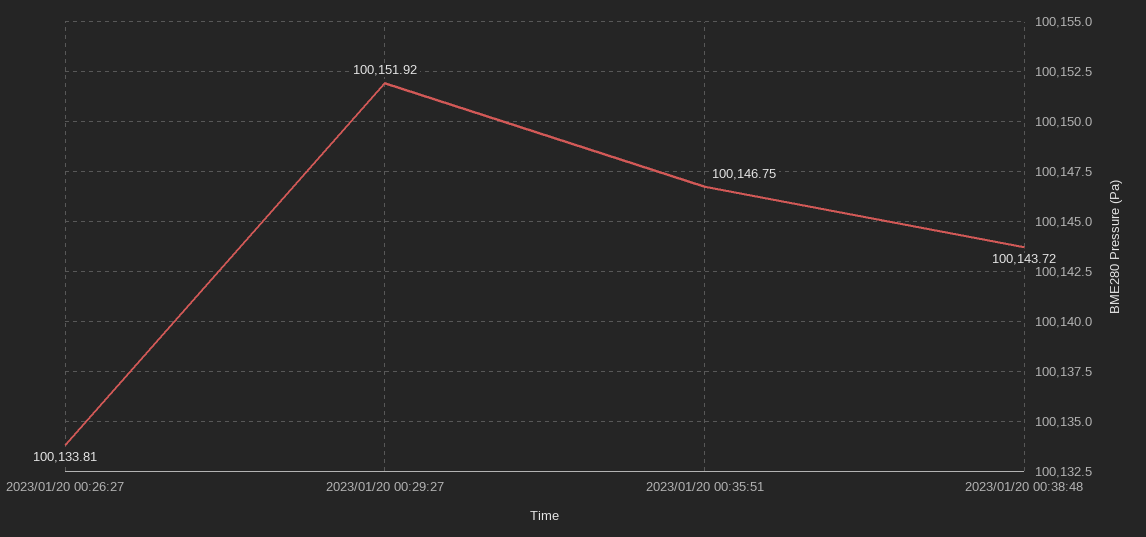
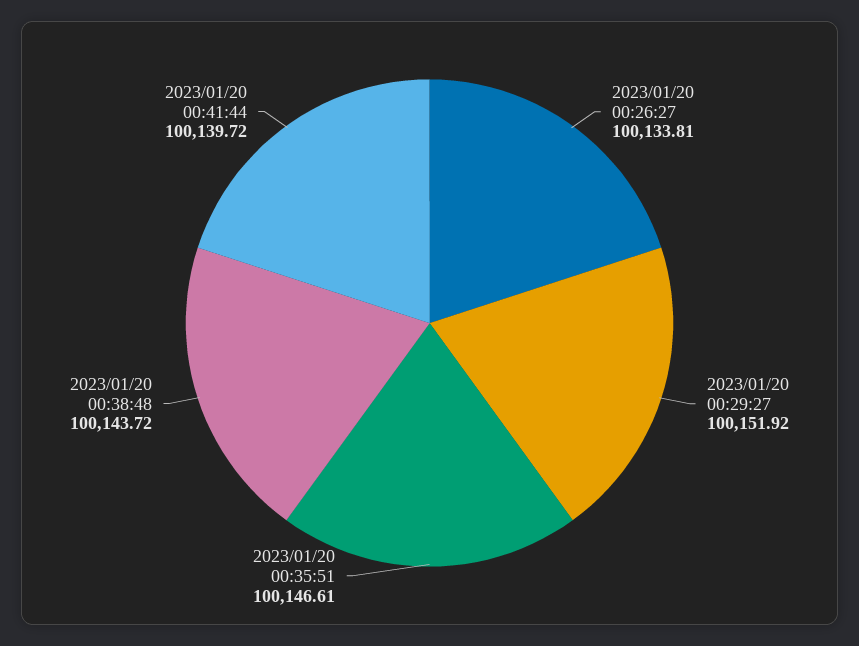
2023/01/20 00:35:51: 100146.75 -> 100146.61
2023/01/20 00:41:44: none -> 100139.72

